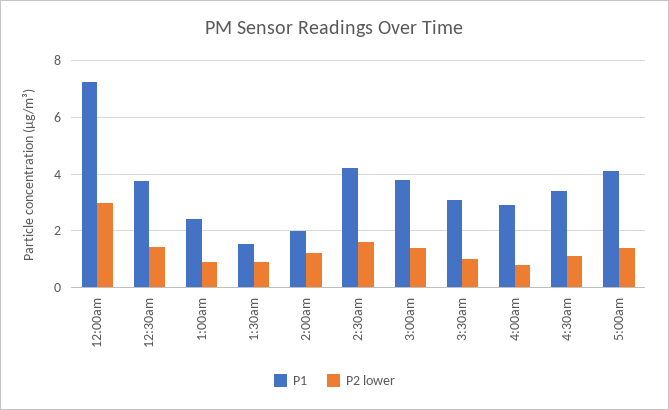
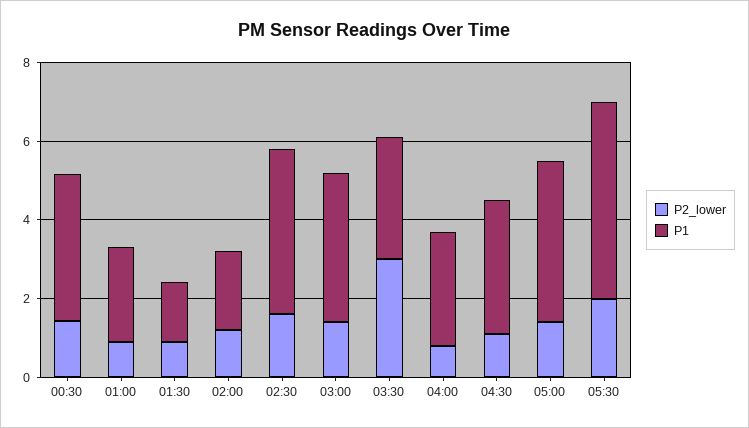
P1, 12:00am: 7.25 -> none
P2 lower, 12:00am: 3 -> none
P2 lower, 3:30am: 1 -> 3
P2 lower, 05:30: none -> 2
P1, 05:30: none -> 5

